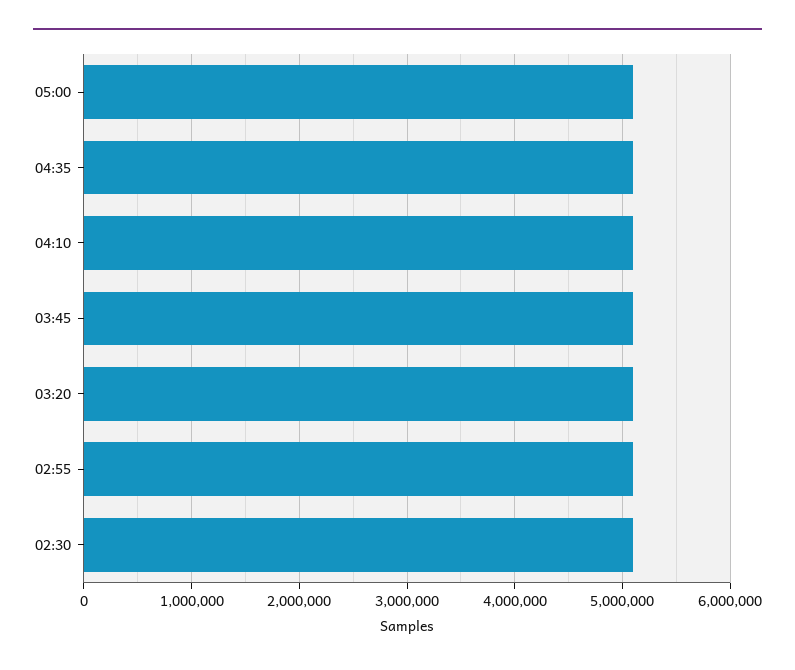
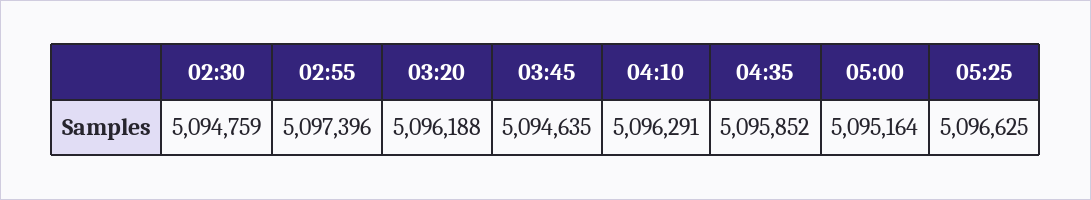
05:25: none -> 5096625

